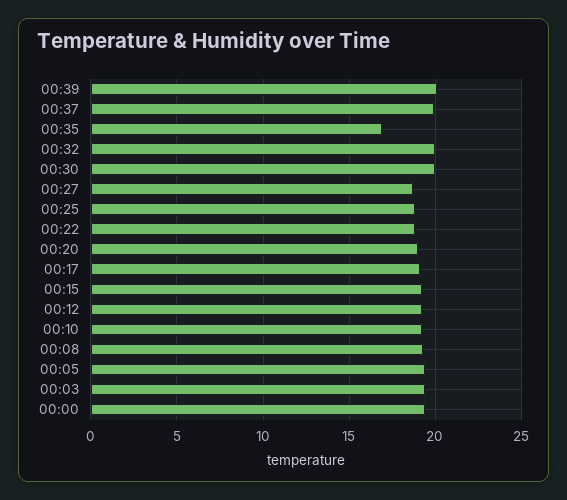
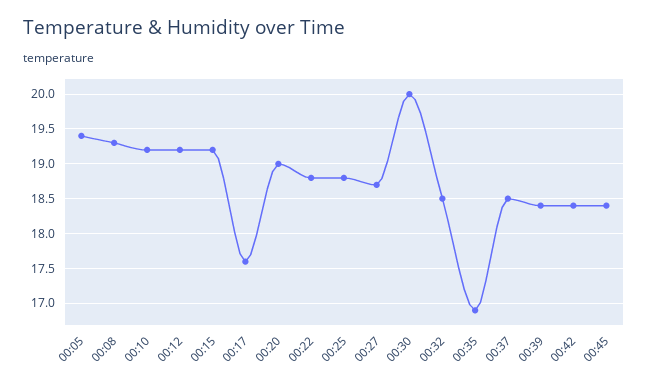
00:39: 20 -> 18.4
00:37: 20 -> 18.5
00:32: 20 -> 18.5
00:17: 19 -> 17.6
00:03: 19.5 -> none
00:00: 19.5 -> none
00:42: none -> 18.4
00:45: none -> 18.4

